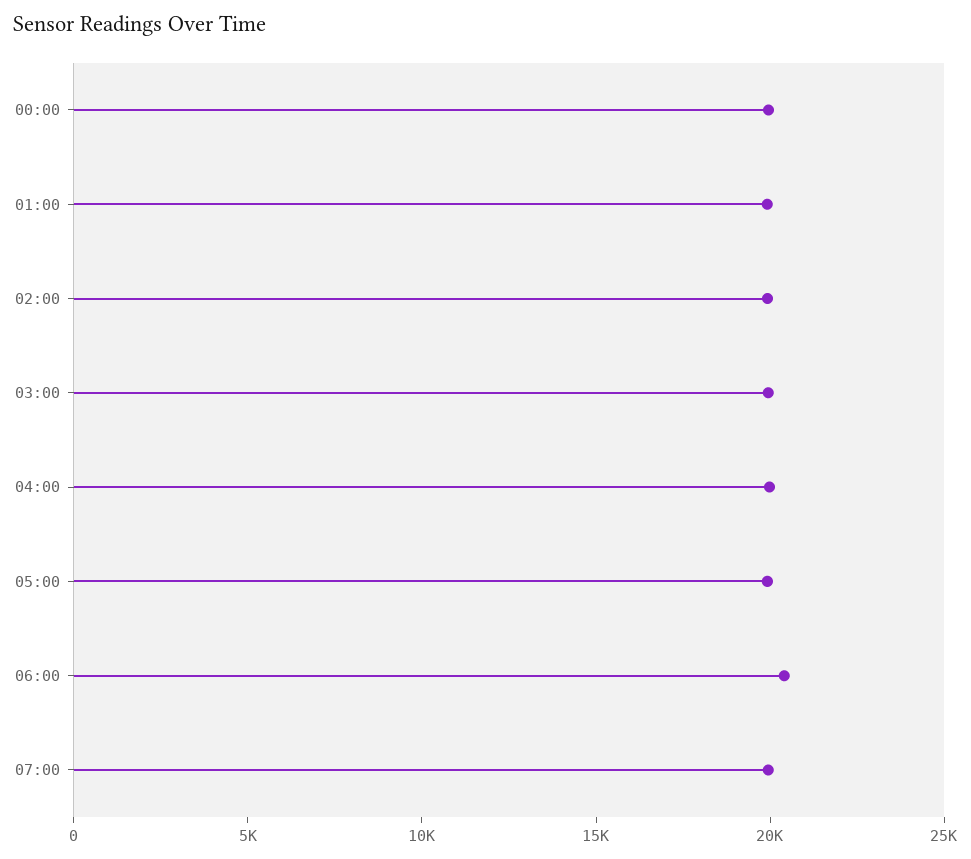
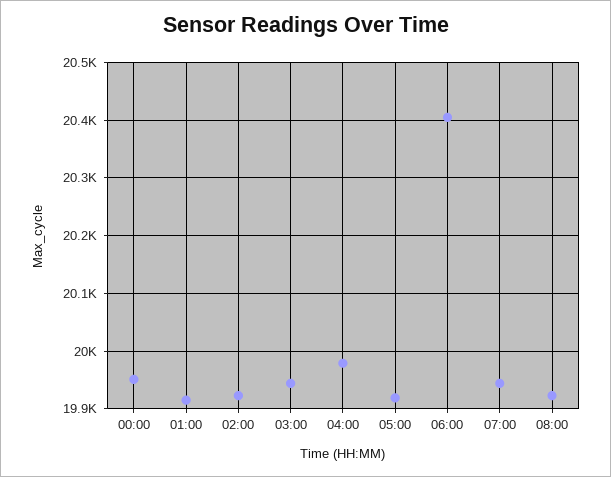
08:00: none -> 19920

